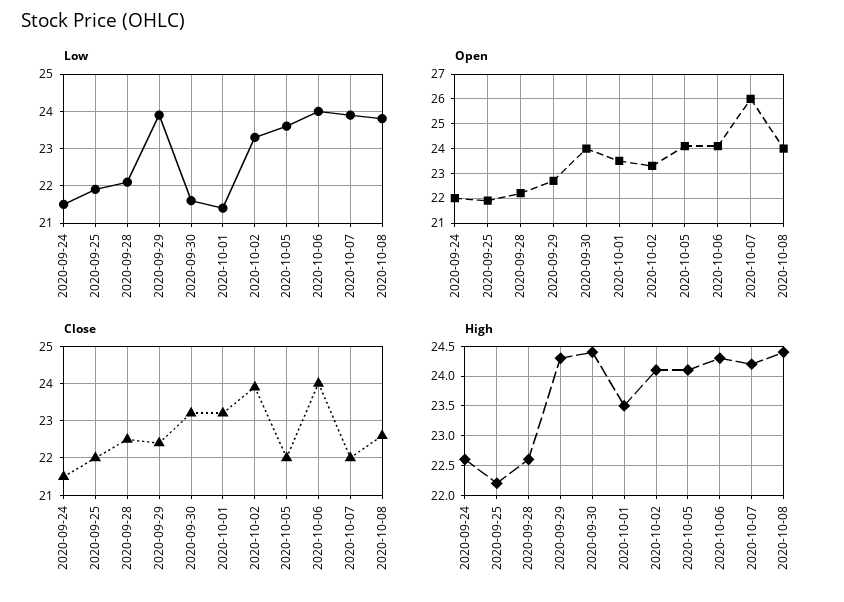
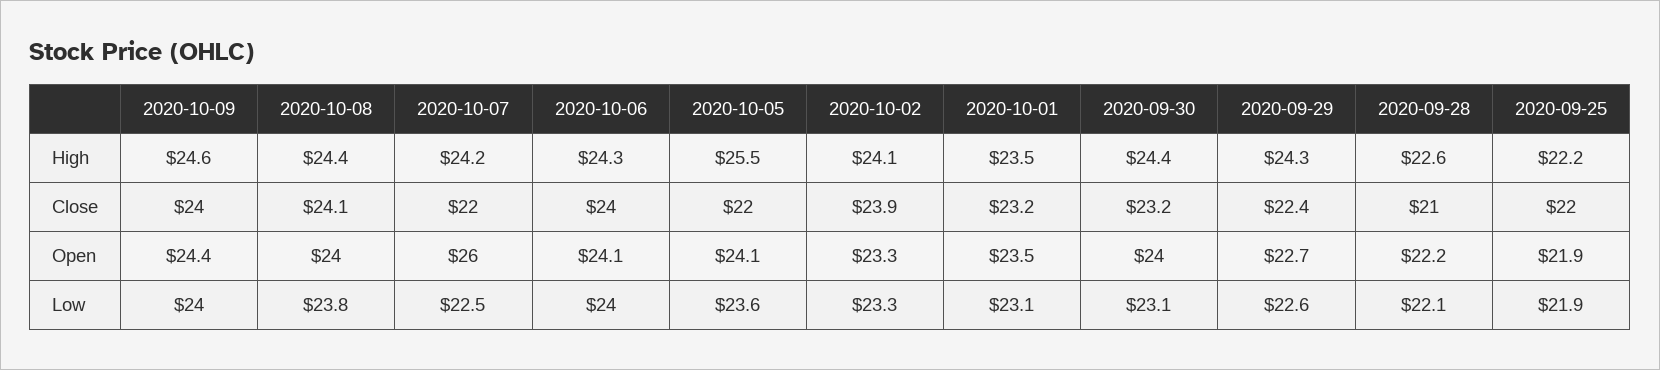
Low, 2020-09-24: 21.5 -> none
Low, 2020-09-29: 24 -> 22.6
Low, 2020-09-30: 21.5 -> 23.1
Low, 2020-10-01: 21.5 -> 23.1
Low, 2020-10-07: 24 -> 22.5
Open, 2020-09-24: 22 -> none
Close, 2020-09-24: 21.5 -> none
Close, 2020-09-28: 22.5 -> 21
Close, 2020-10-08: 22.5 -> 24.1
High, 2020-09-24: 22.5 -> none
High, 2020-10-05: 24 -> 25.5
High, 2020-10-09: none -> 24.6
Close, 2020-10-09: none -> 24
Open, 2020-10-09: none -> 24.4
Low, 2020-10-09: none -> 24

